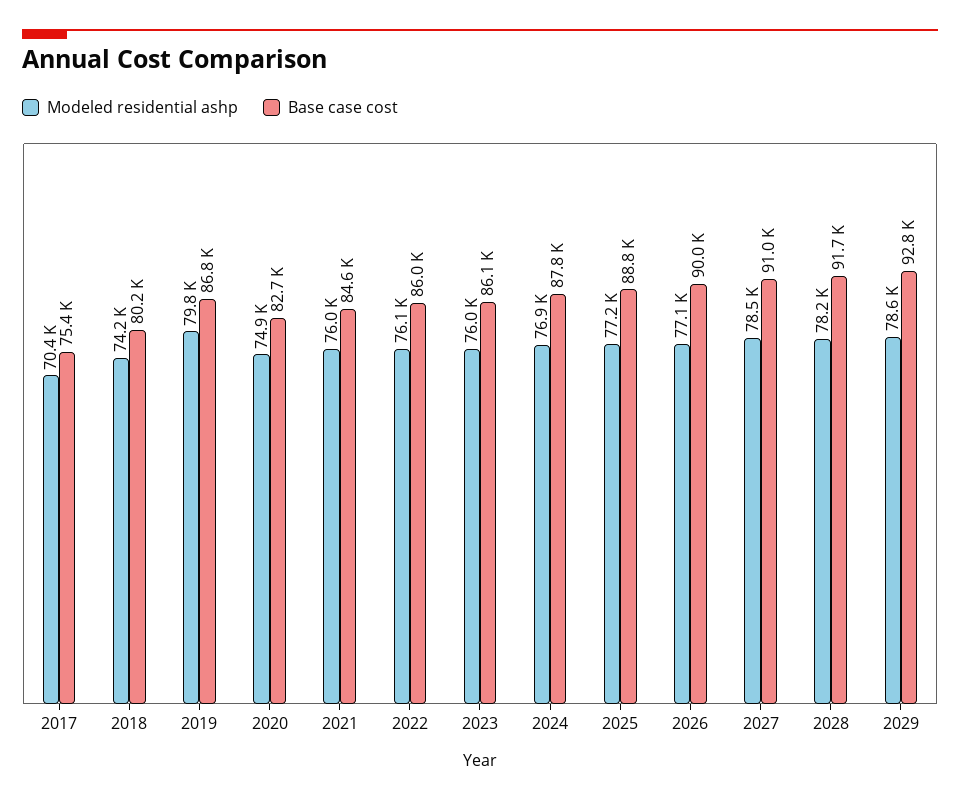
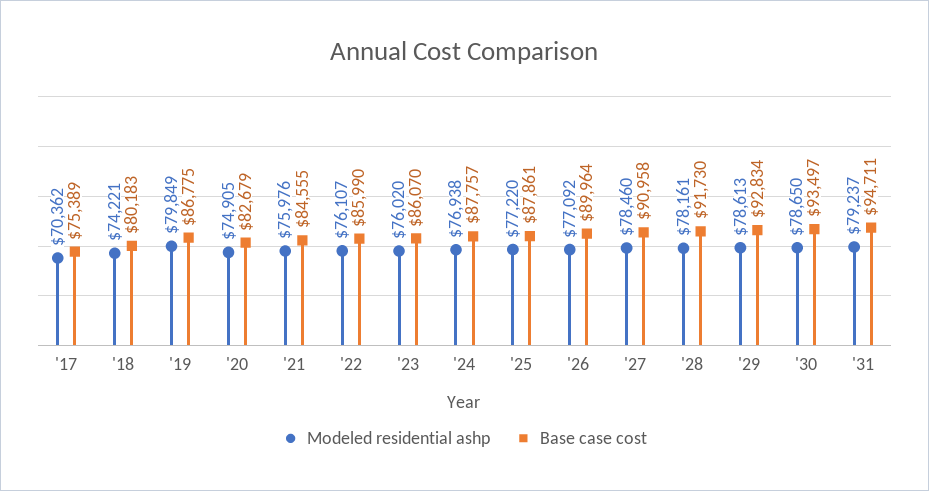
Base case cost, 2025: 88800 -> 87861
Modeled residential ashp, '30: none -> 78650
Base case cost, '30: none -> 93497
Modeled residential ashp, '31: none -> 79237
Base case cost, '31: none -> 94711

